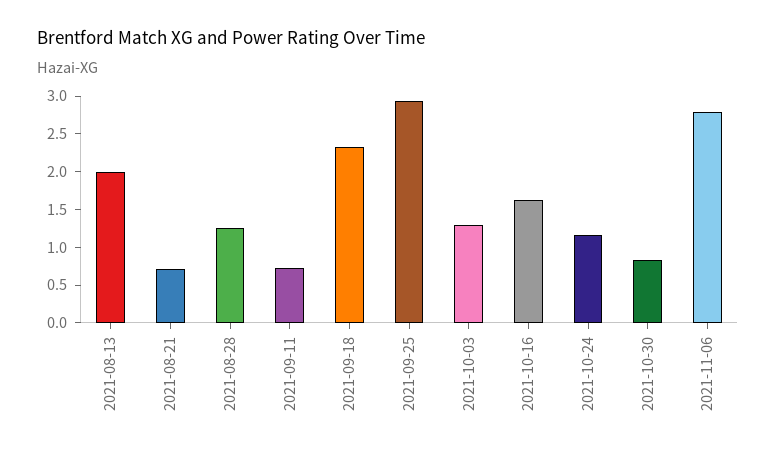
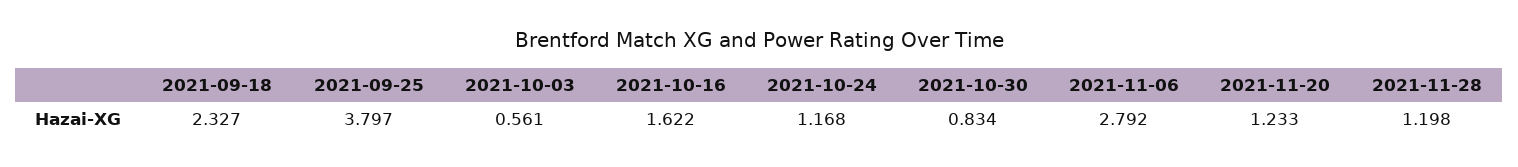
2021-08-13: 2 -> none
2021-08-21: 0.75 -> none
2021-08-28: 1.25 -> none
2021-09-11: 0.75 -> none
2021-09-25: 3 -> 3.797
2021-10-03: 1.25 -> 0.561
2021-11-20: none -> 1.233
2021-11-28: none -> 1.198

